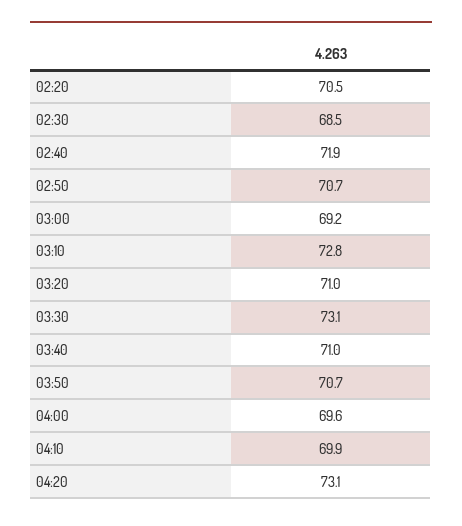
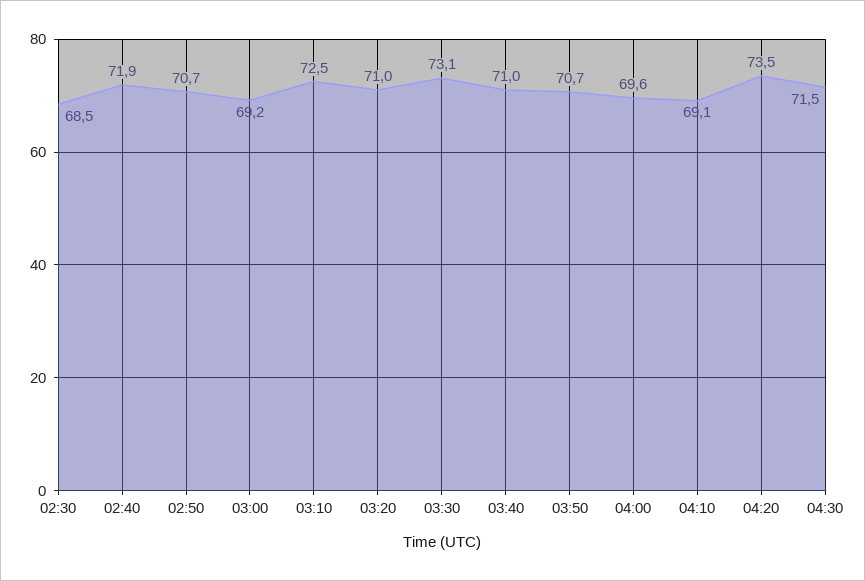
02:20: 70.5 -> none
03:10: 72.8 -> 72.5
04:10: 69.9 -> 69.1
04:20: 73.1 -> 73.5
04:30: none -> 71.5

